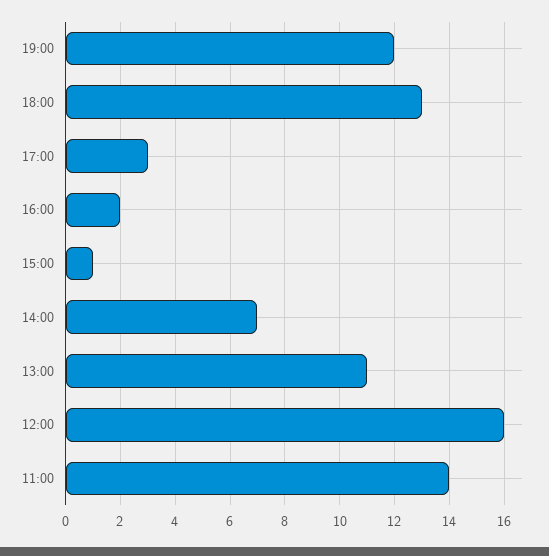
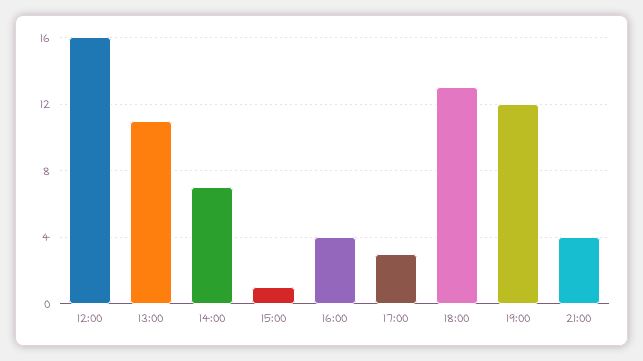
16:00: 2 -> 4
11:00: 14 -> none
21:00: none -> 4

